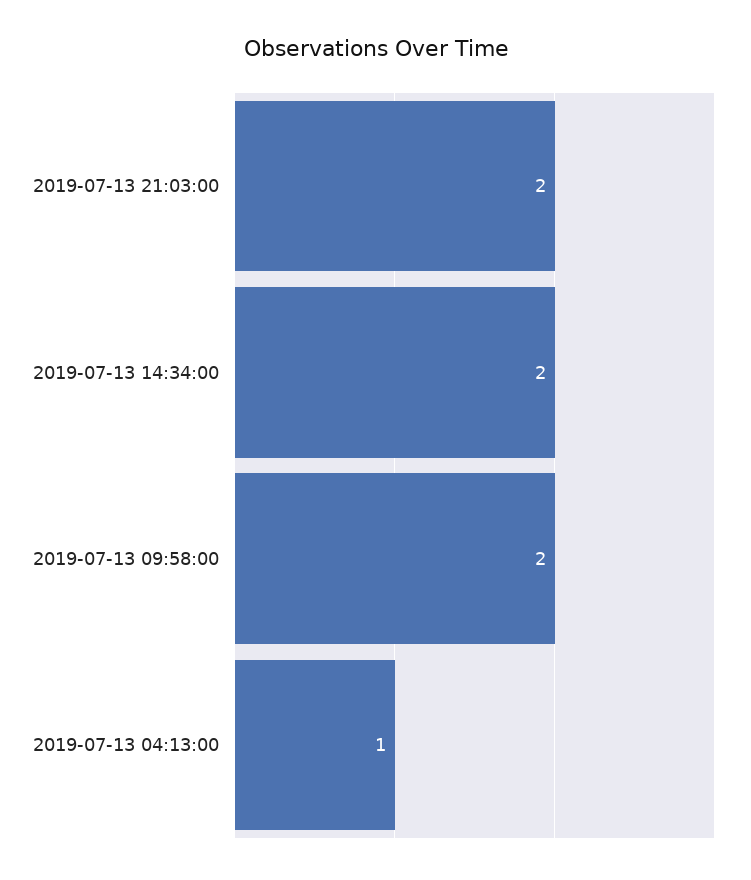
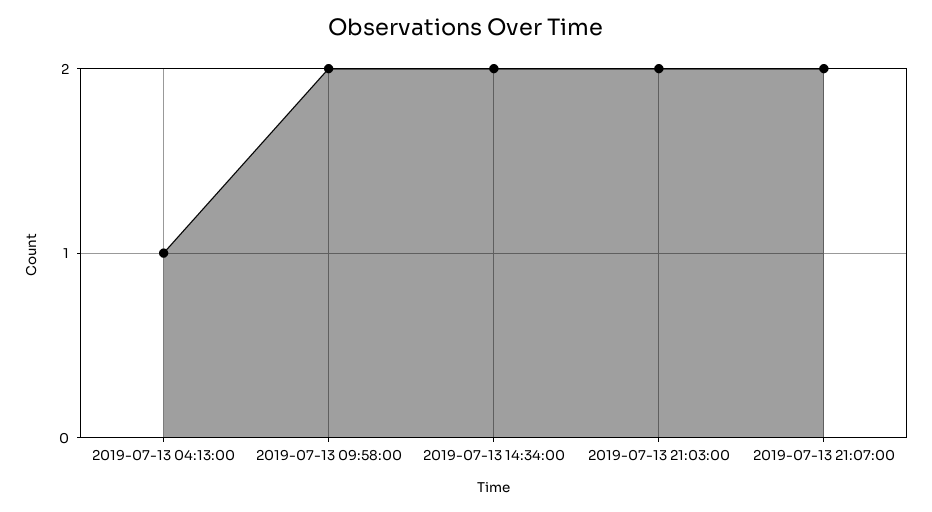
2019-07-13 21:07:00: none -> 2

